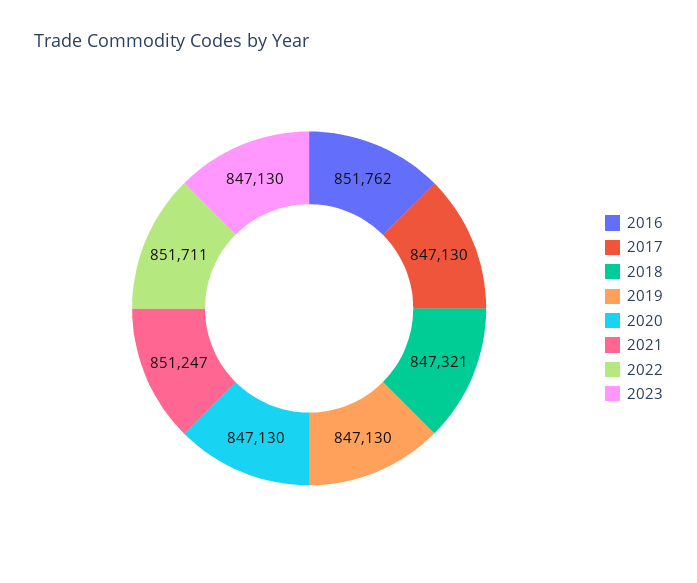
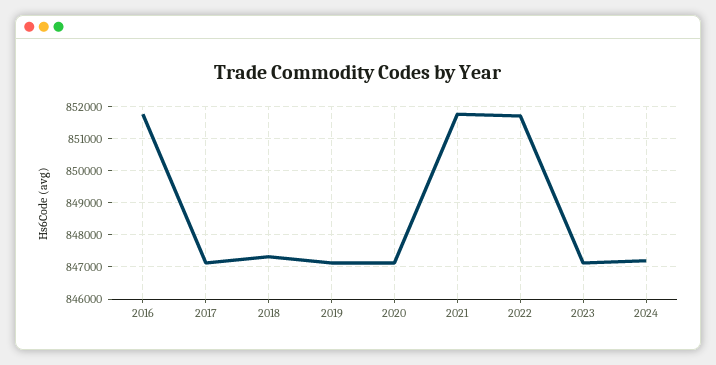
2021: 851247 -> 851800
2024: none -> 847200

